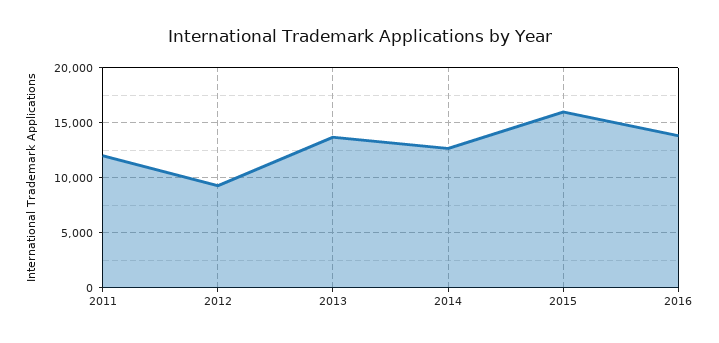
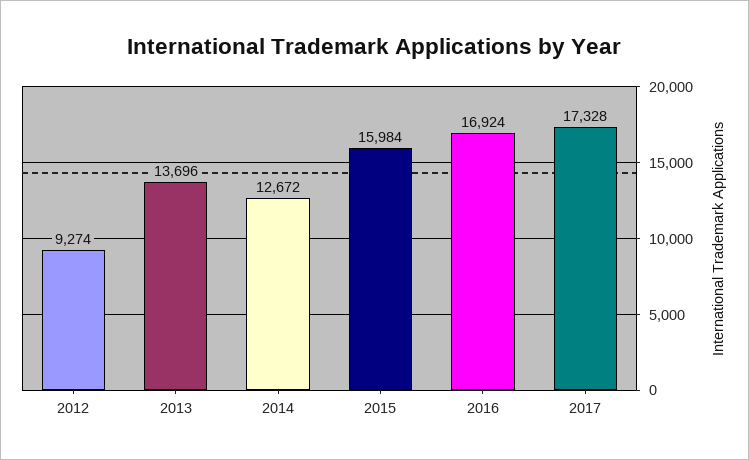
2011: 12000 -> none
2016: 14000 -> 16924
2017: none -> 17328

